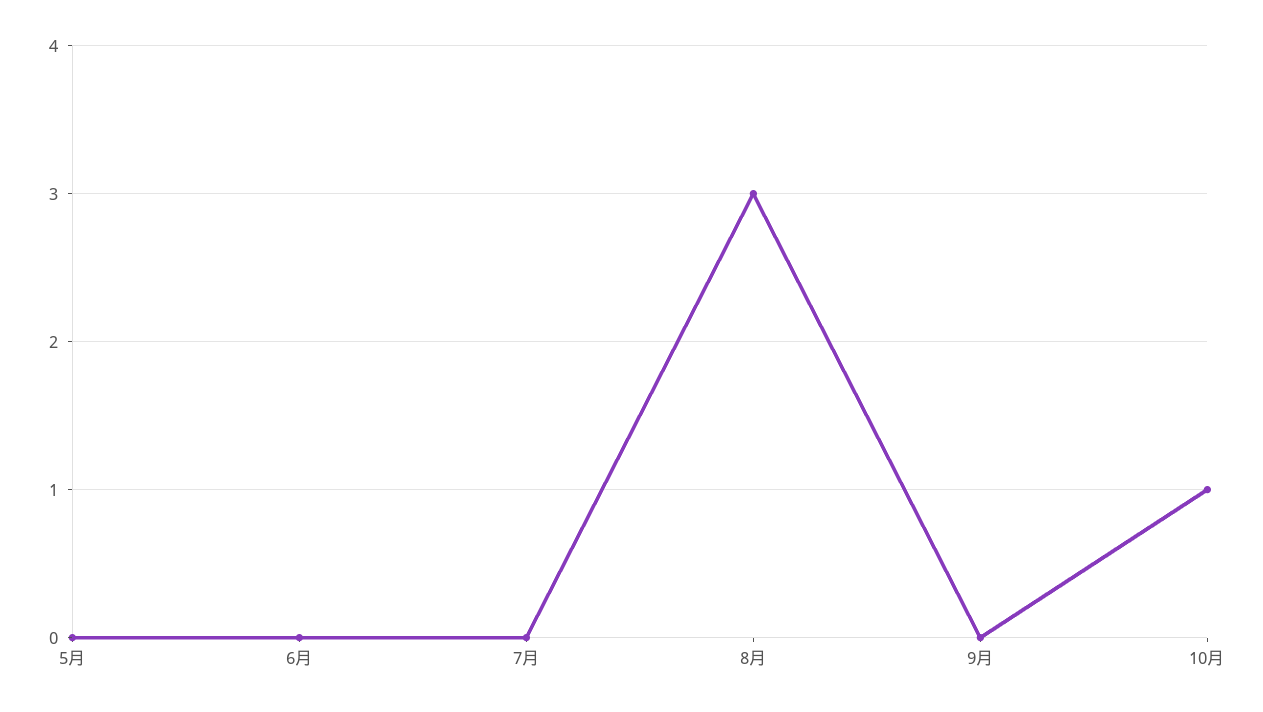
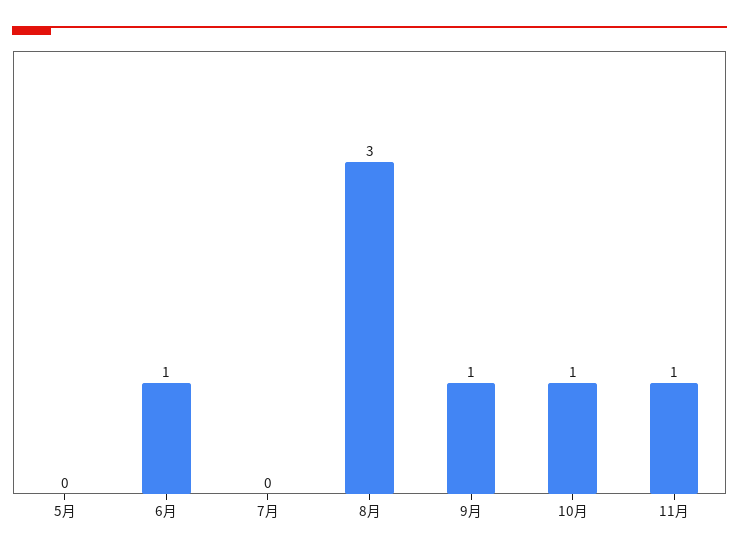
6月: 0 -> 1
9月: 0 -> 1
11月: none -> 1

